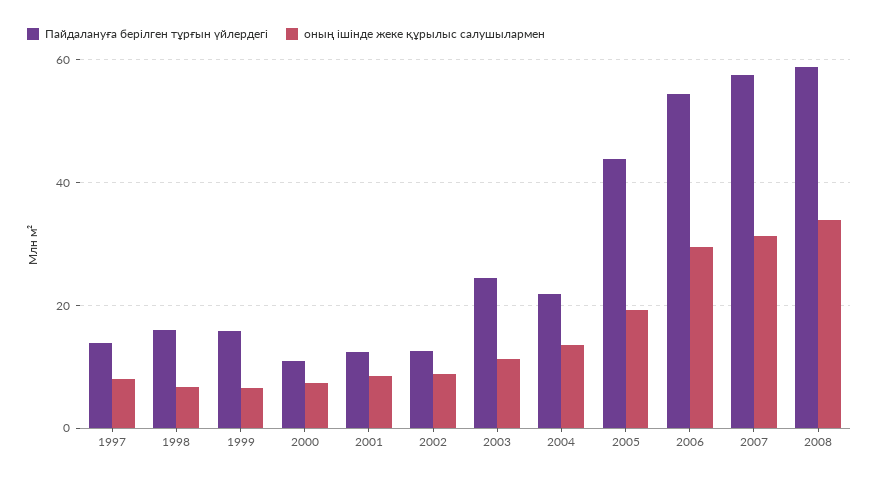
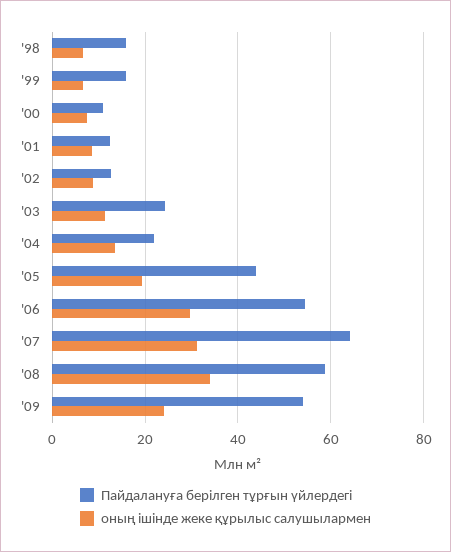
Пайдалануға берілген тұрғын үйлердегі, 1997: 14 -> none
оның ішінде жеке құрылыс салушылармен, 1997: 8 -> none
Пайдалануға берілген тұрғын үйлердегі, 2007: 58 -> 64
Пайдалануға берілген тұрғын үйлердегі, '09: none -> 54
оның ішінде жеке құрылыс салушылармен, '09: none -> 24

